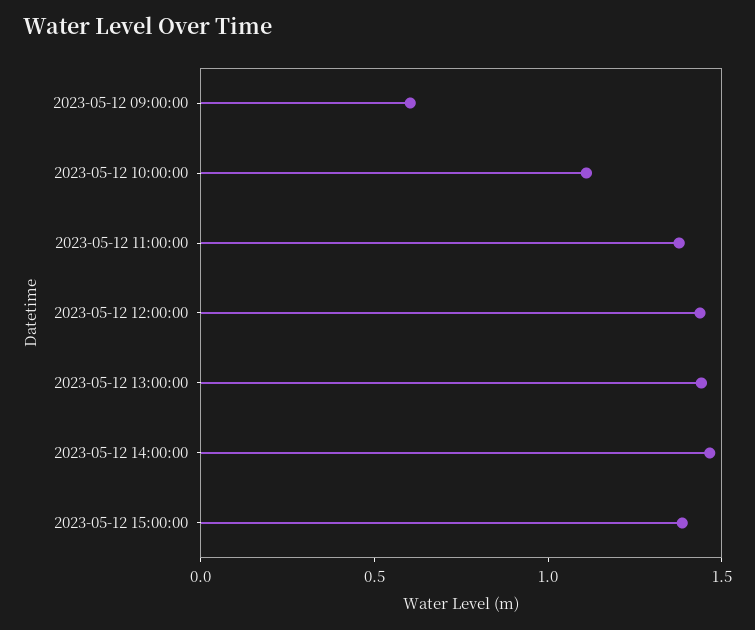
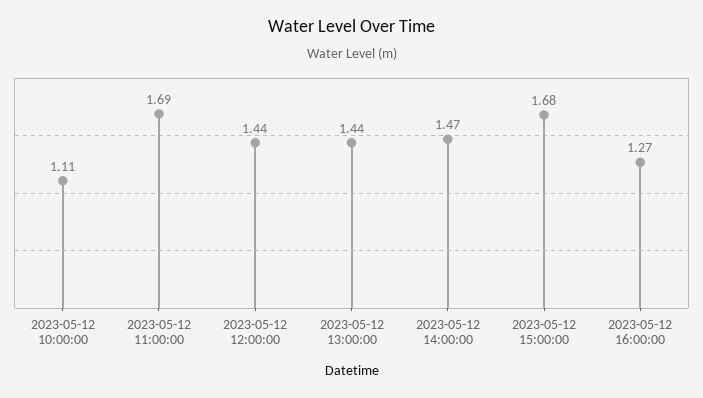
2023-05-12 09:00:00: 0.6 -> none
2023-05-12 11:00:00: 1.4 -> 1.69
2023-05-12 15:00:00: 1.4 -> 1.68
2023-05-12 16:00:00: none -> 1.27

